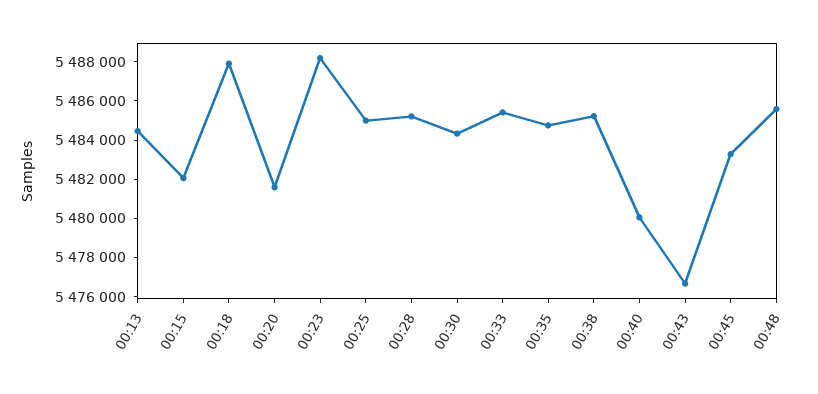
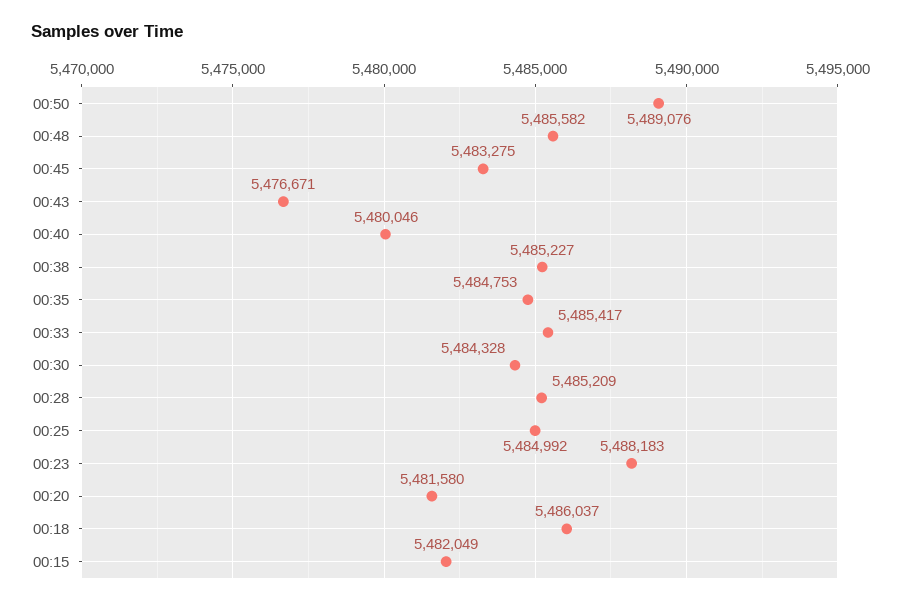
00:13: 5484500 -> none
00:18: 5488000 -> 5486037
00:50: none -> 5489076

